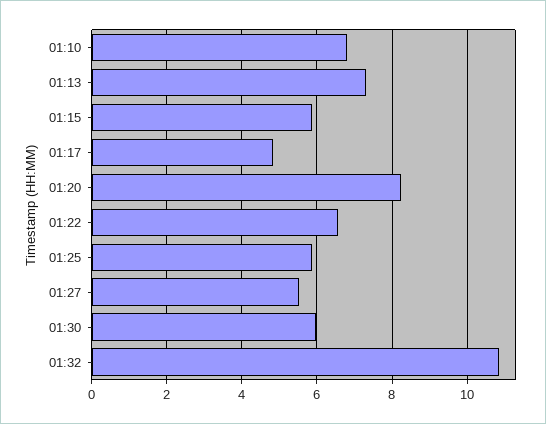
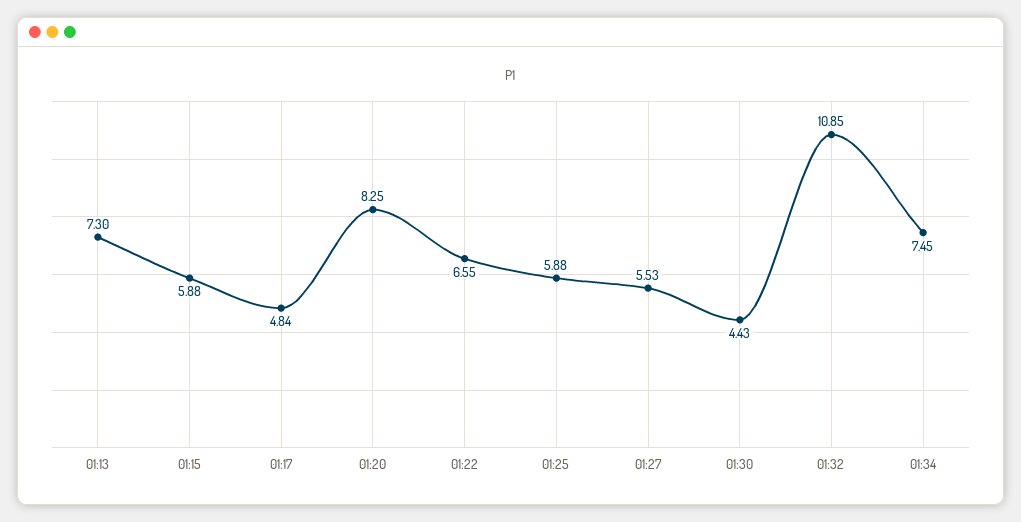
01:10: 6.8 -> none
01:30: 6 -> 4.43
01:34: none -> 7.45

